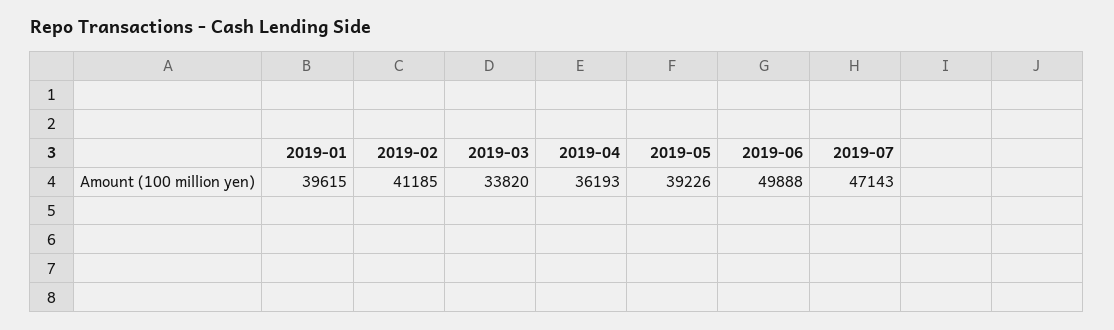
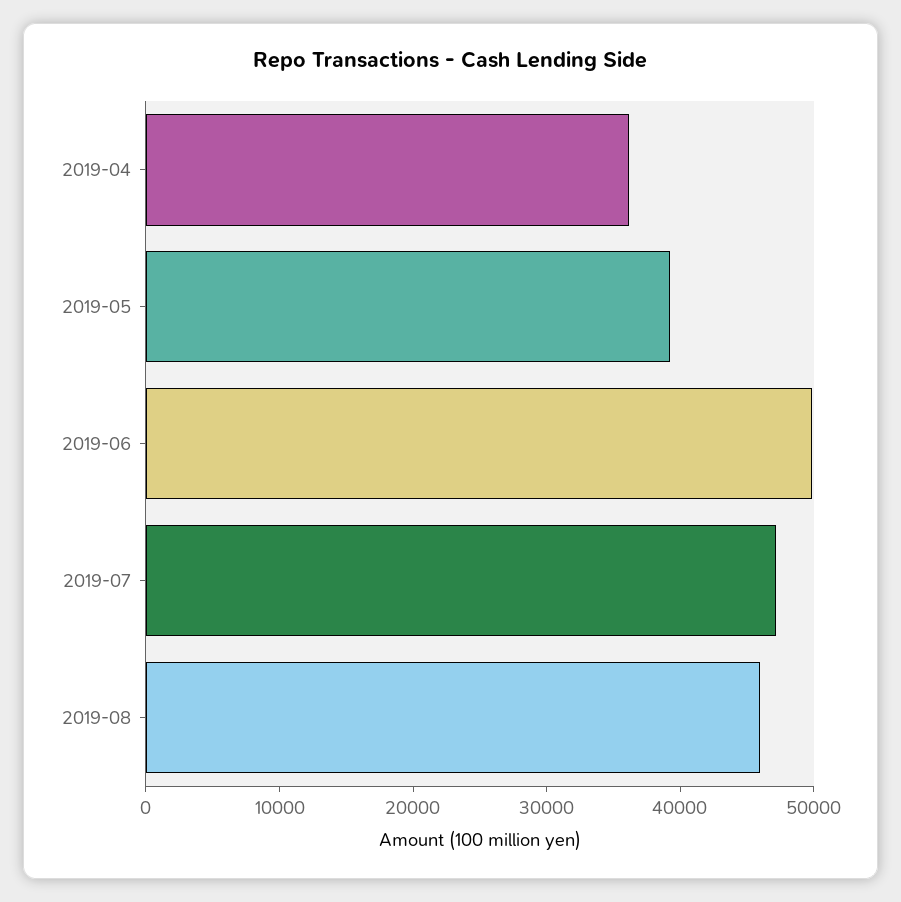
2019-01: 39615 -> none
2019-02: 41185 -> none
2019-03: 33820 -> none
2019-08: none -> 46000

